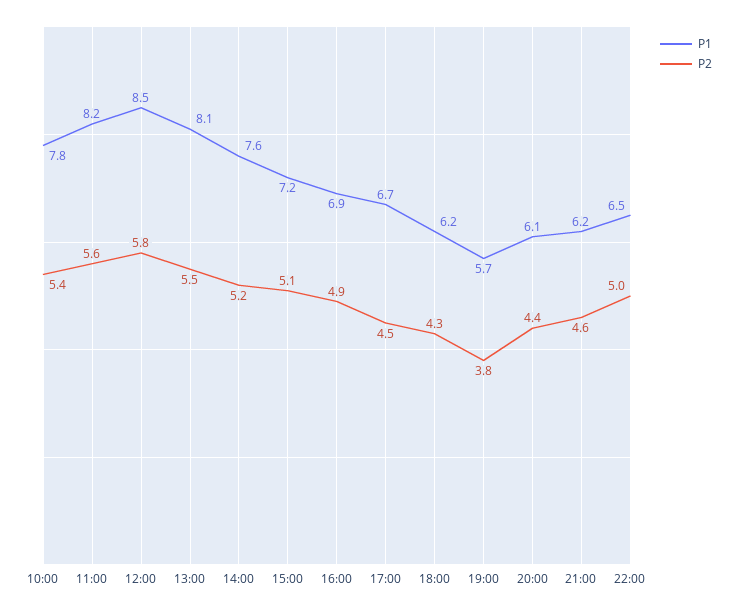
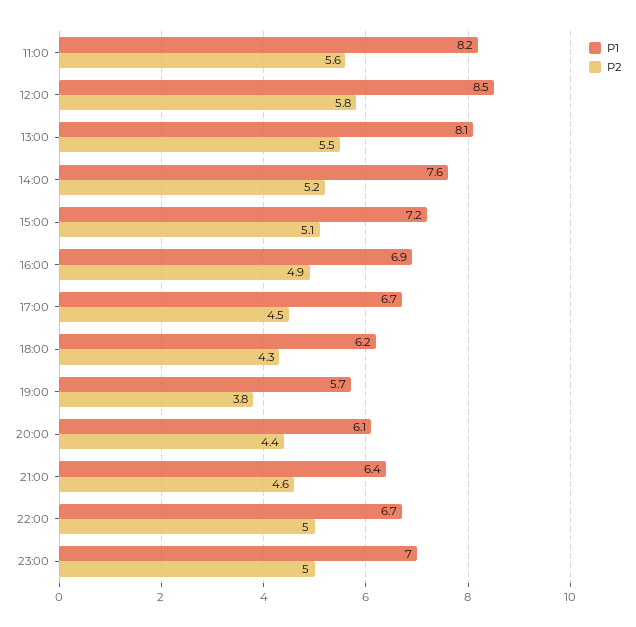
P1, 10:00: 7.8 -> none
P2, 10:00: 5.4 -> none
P1, 21:00: 6.2 -> 6.4
P1, 22:00: 6.5 -> 6.7
P1, 23:00: none -> 7
P2, 23:00: none -> 5

